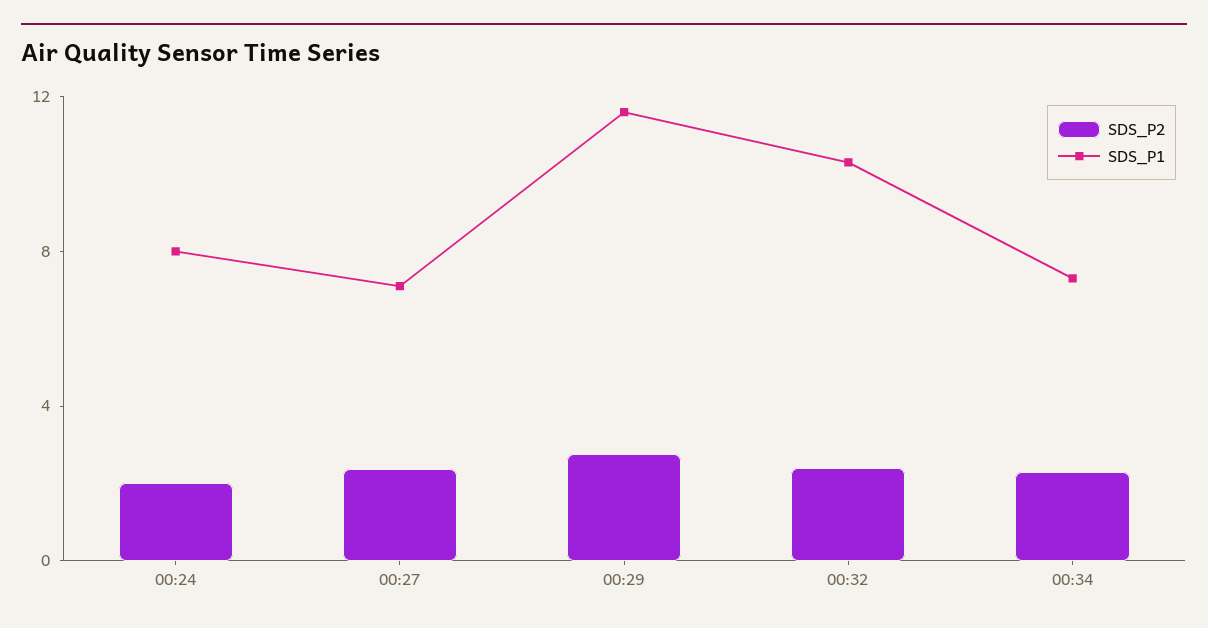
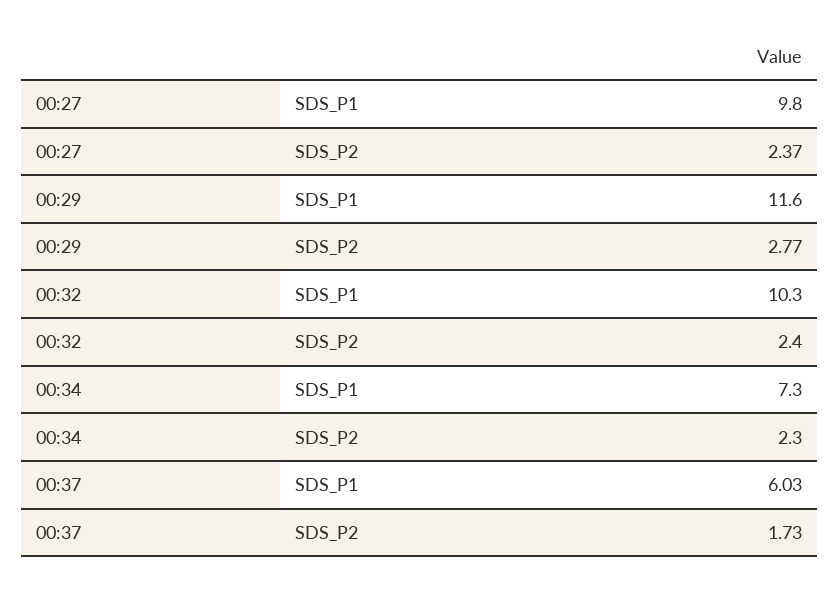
SDS_P2, 00:24: 2 -> none
SDS_P1, 00:24: 8 -> none
SDS_P1, 00:27: 7 -> 9.8
SDS_P1, 00:37: none -> 6.03
SDS_P2, 00:37: none -> 1.73

